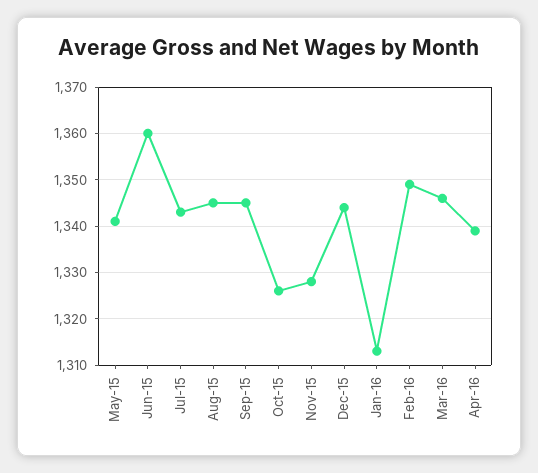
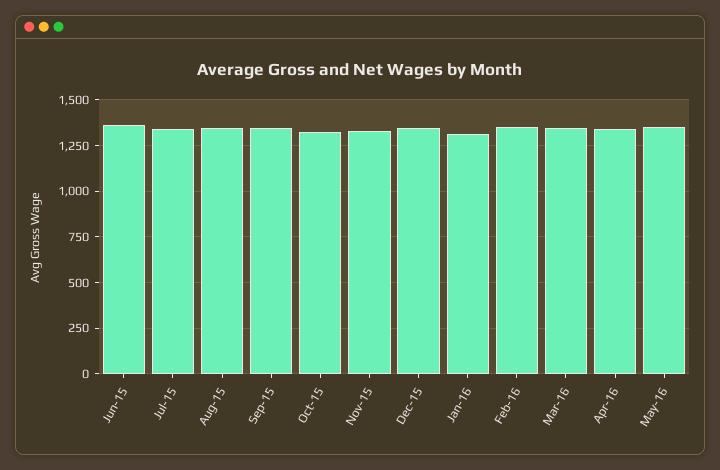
May-15: 1340 -> none
May-16: none -> 1350

